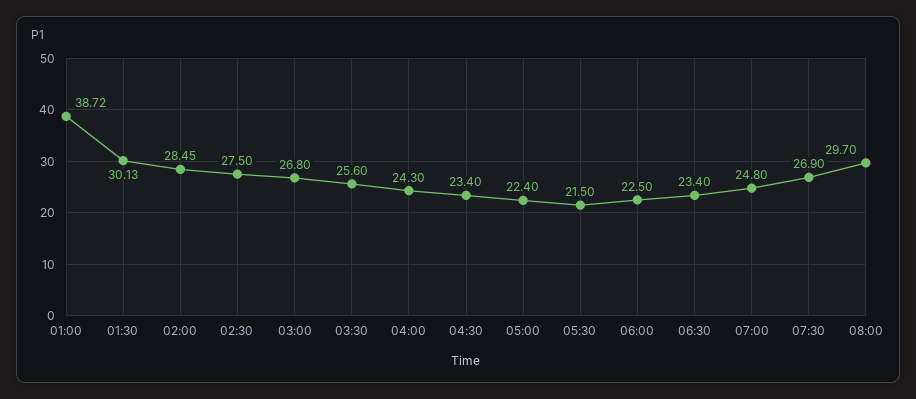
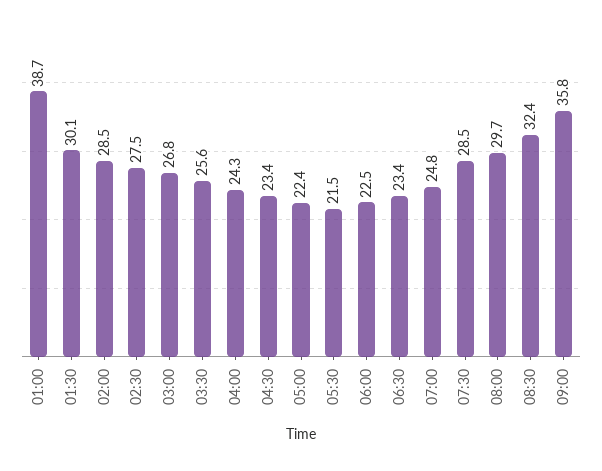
07:30: 26.9 -> 28.5
08:30: none -> 32.4
09:00: none -> 35.8

